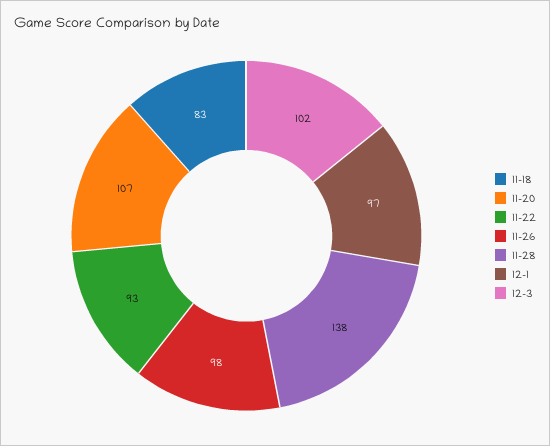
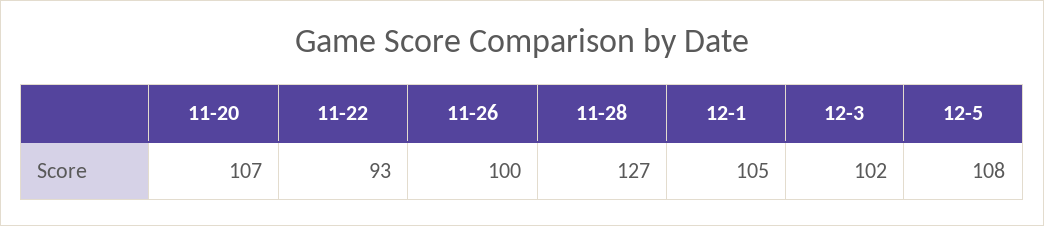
11-18: 83 -> none
11-26: 98 -> 100
11-28: 138 -> 127
12-1: 97 -> 105
12-5: none -> 108

